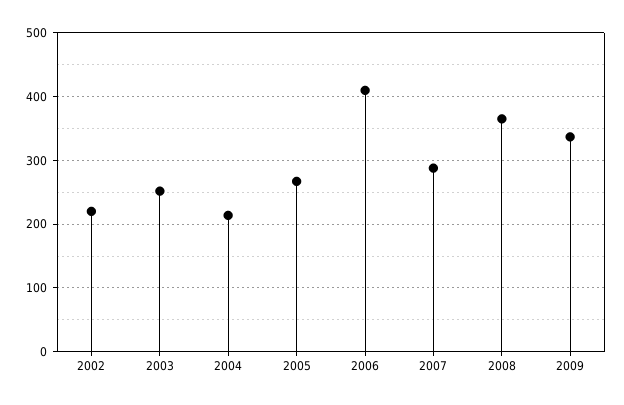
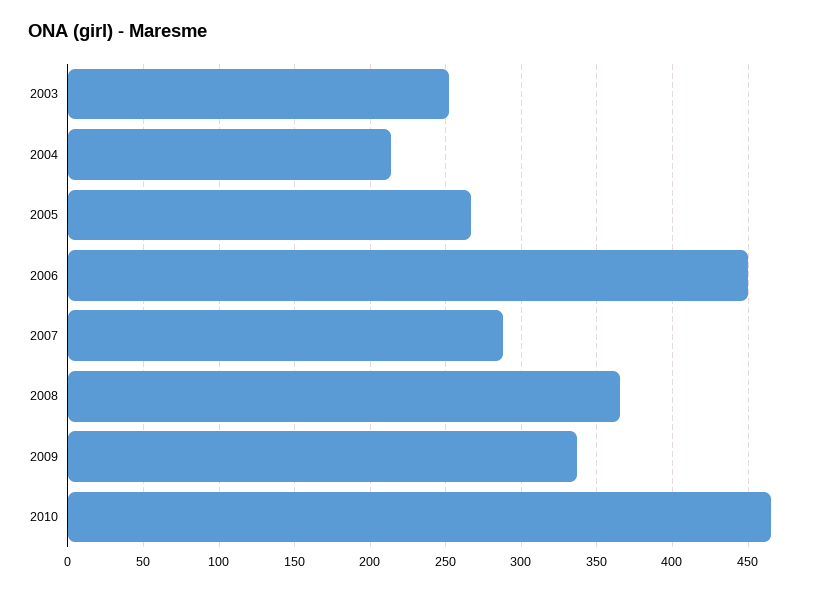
2002: 220 -> none
2006: 410 -> 450
2010: none -> 465

